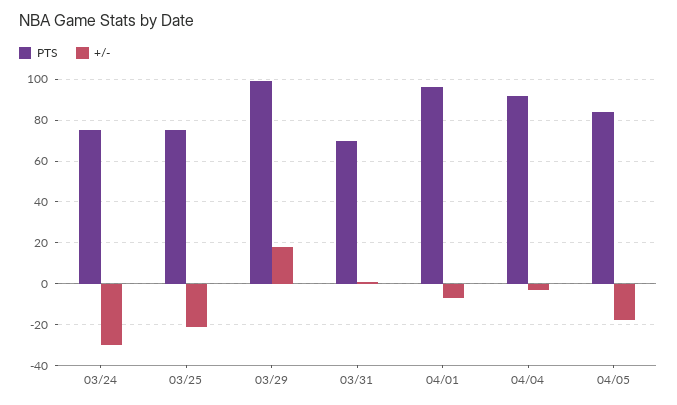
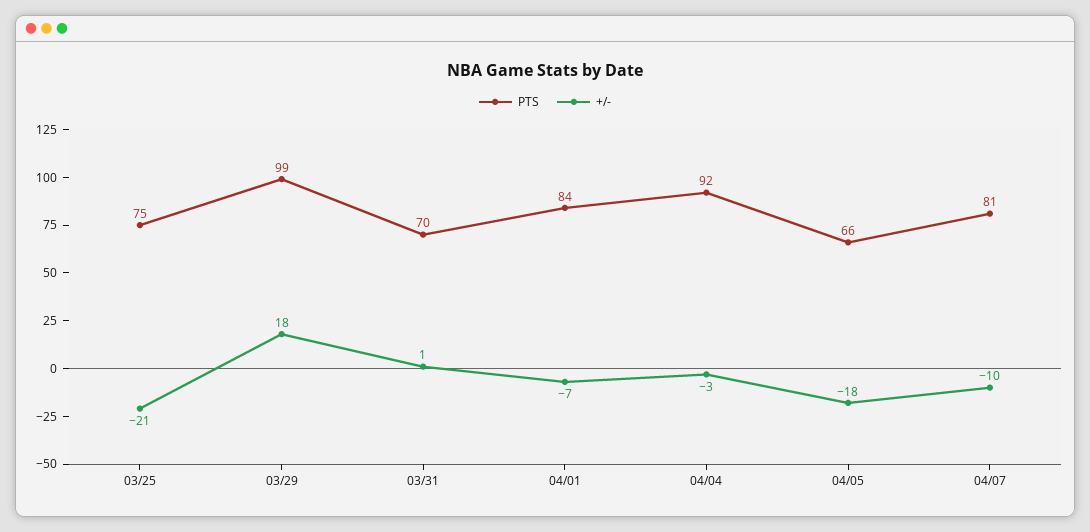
PTS, 03/24: 75 -> none
+/-, 03/24: -30 -> none
PTS, 04/01: 95 -> 84
PTS, 04/05: 85 -> 66
PTS, 04/07: none -> 81
+/-, 04/07: none -> -10

